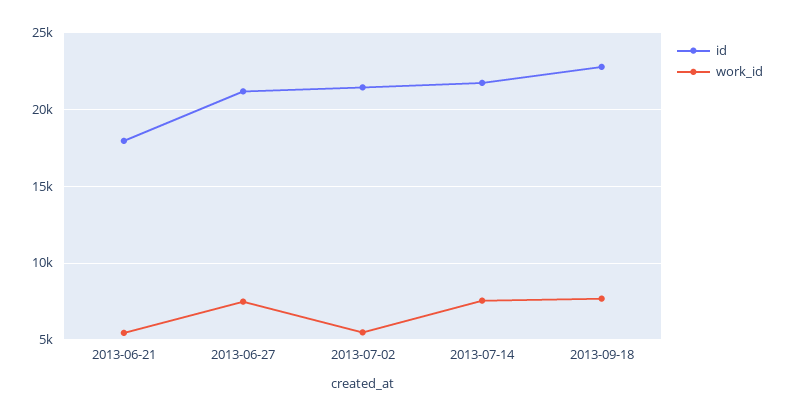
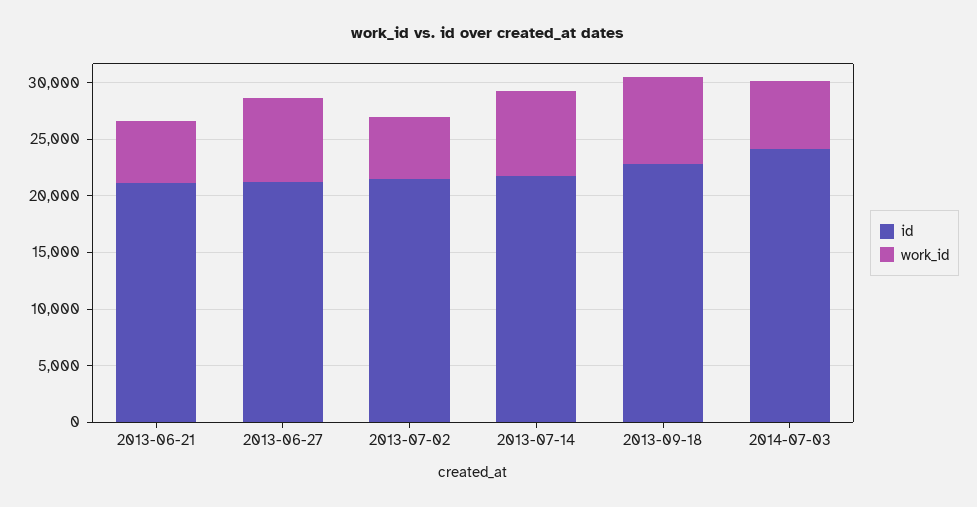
id, 2013-06-21: 18000 -> 21000
id, 2014-07-03: none -> 24000
work_id, 2014-07-03: none -> 6000

